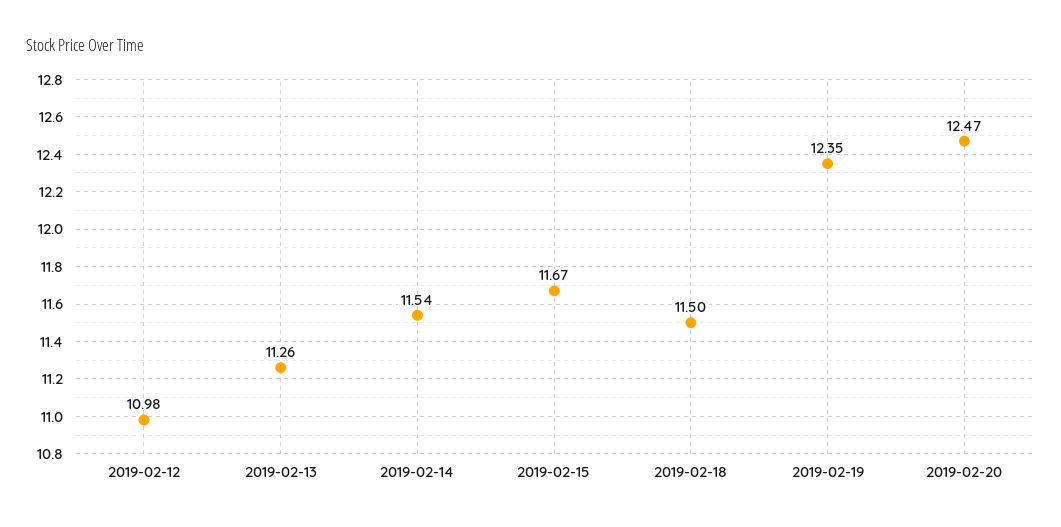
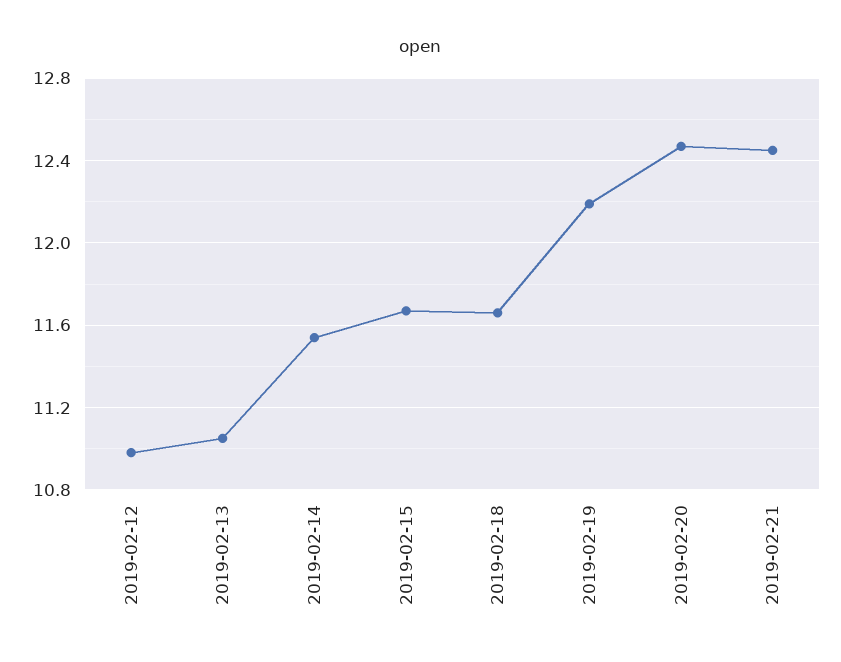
2019-02-13: 11.26 -> 11.05
2019-02-18: 11.5 -> 11.65
2019-02-19: 12.35 -> 12.2
2019-02-21: none -> 12.45

